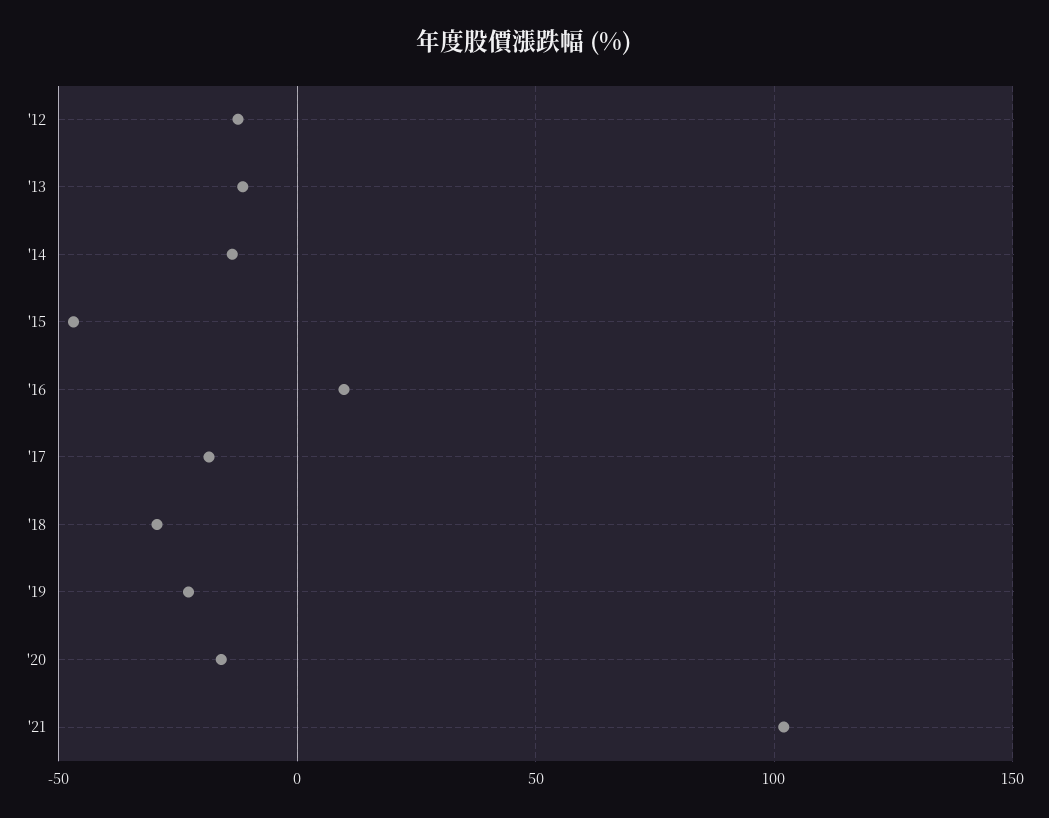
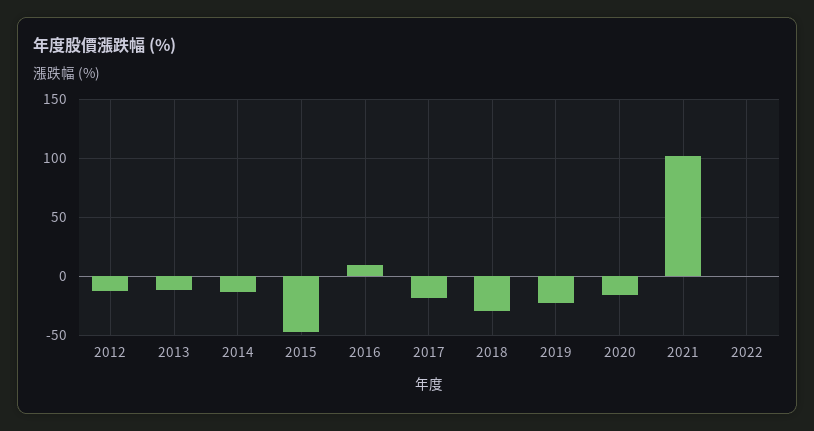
2022: none -> 0

